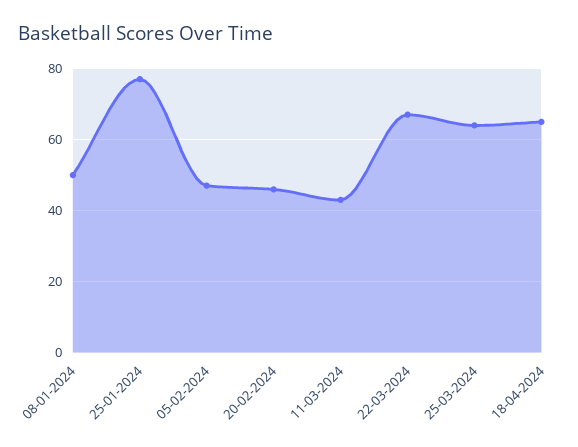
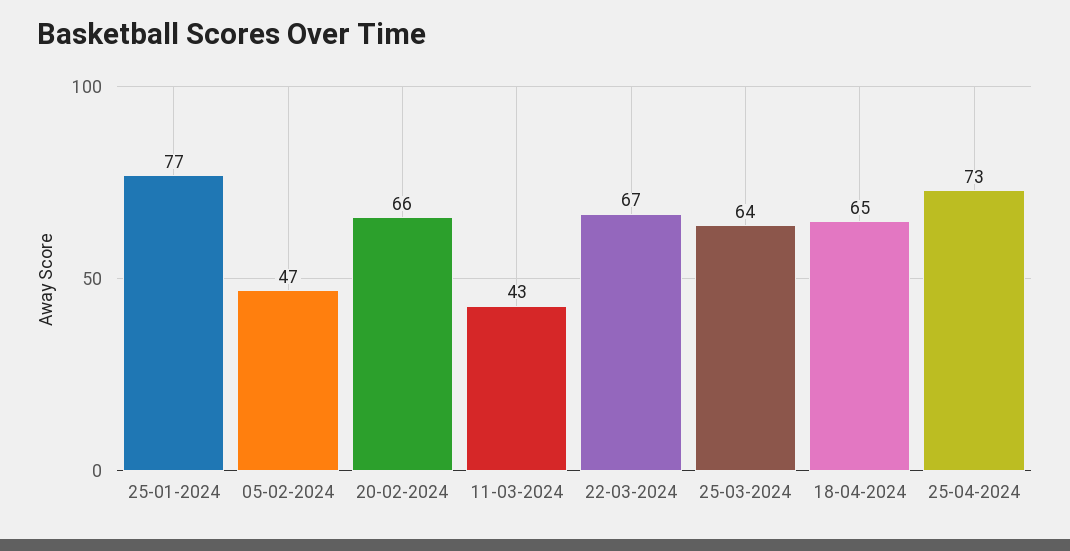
08-01-2024: 50 -> none
20-02-2024: 45 -> 66
25-04-2024: none -> 73

